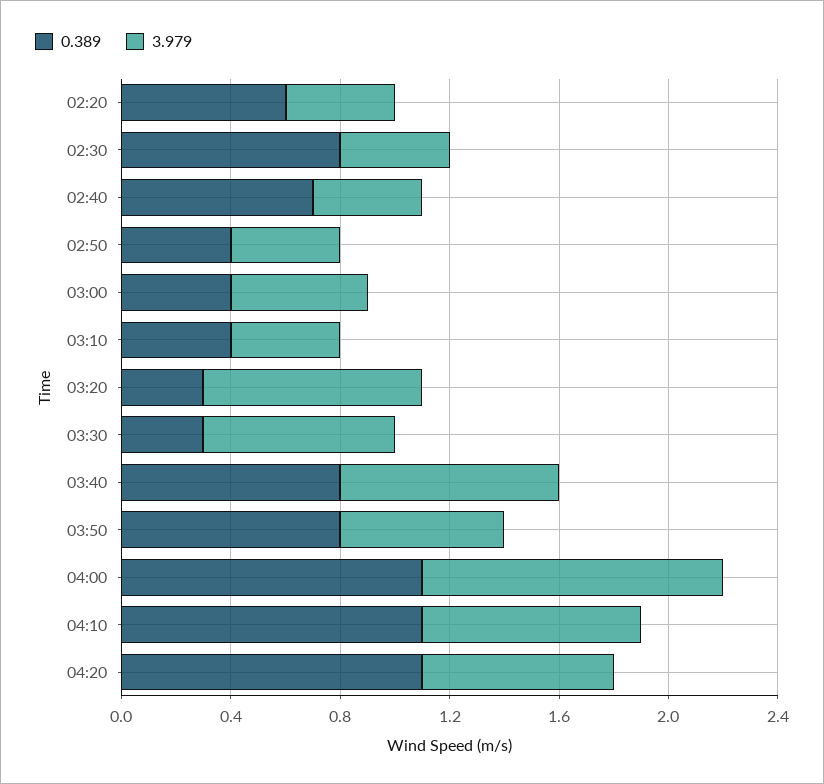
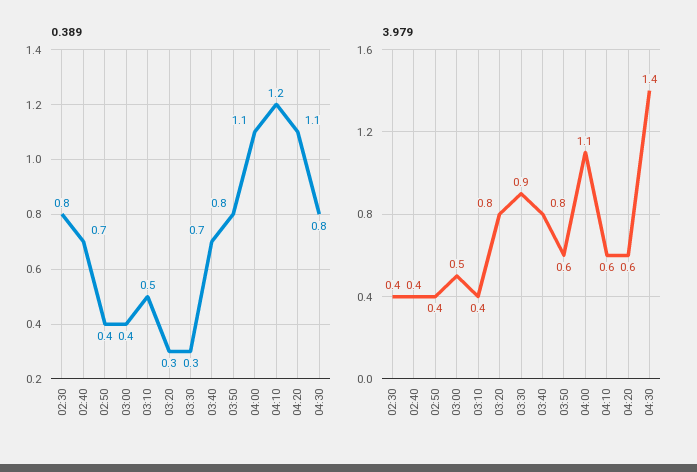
0.389, 02:20: 0.6 -> none
3.979, 02:20: 0.4 -> none
0.389, 03:10: 0.4 -> 0.5
3.979, 03:30: 0.7 -> 0.9
0.389, 03:40: 0.8 -> 0.7
0.389, 04:10: 1.1 -> 1.2
3.979, 04:10: 0.8 -> 0.6
3.979, 04:20: 0.7 -> 0.6
0.389, 04:30: none -> 0.8
3.979, 04:30: none -> 1.4

